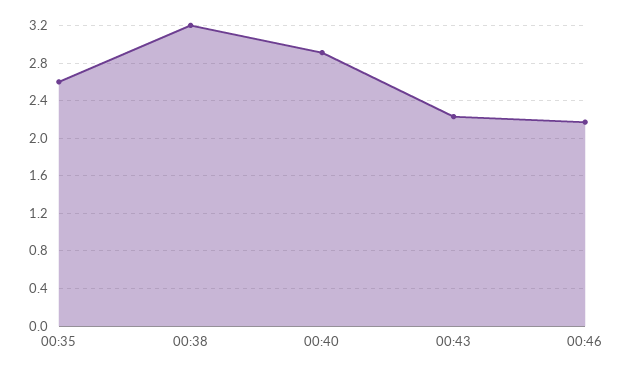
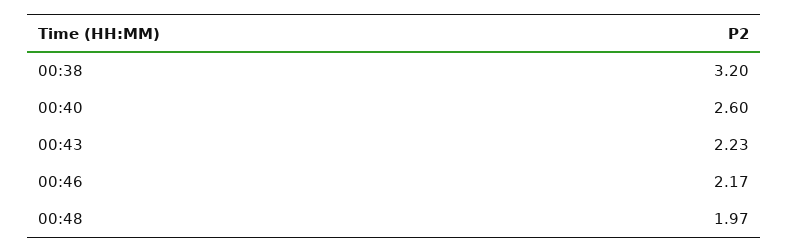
00:35: 2.6 -> none
00:40: 2.9 -> 2.6
00:48: none -> 1.97

